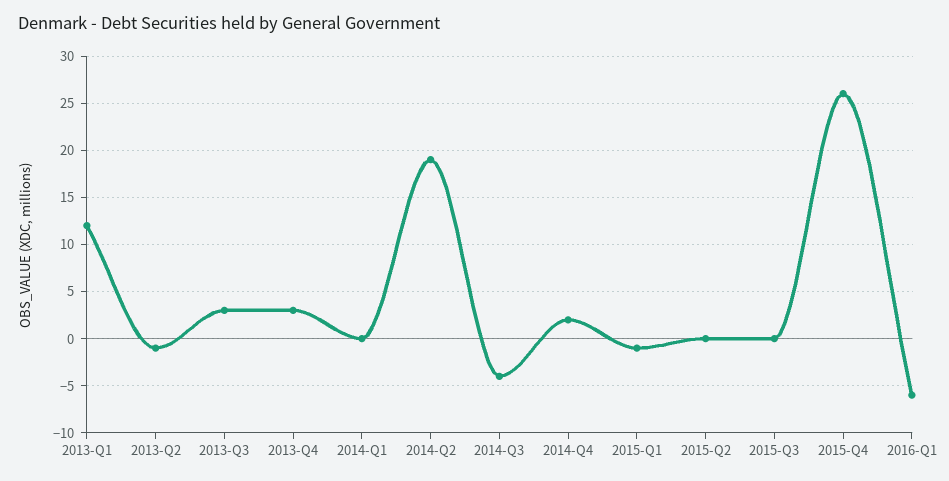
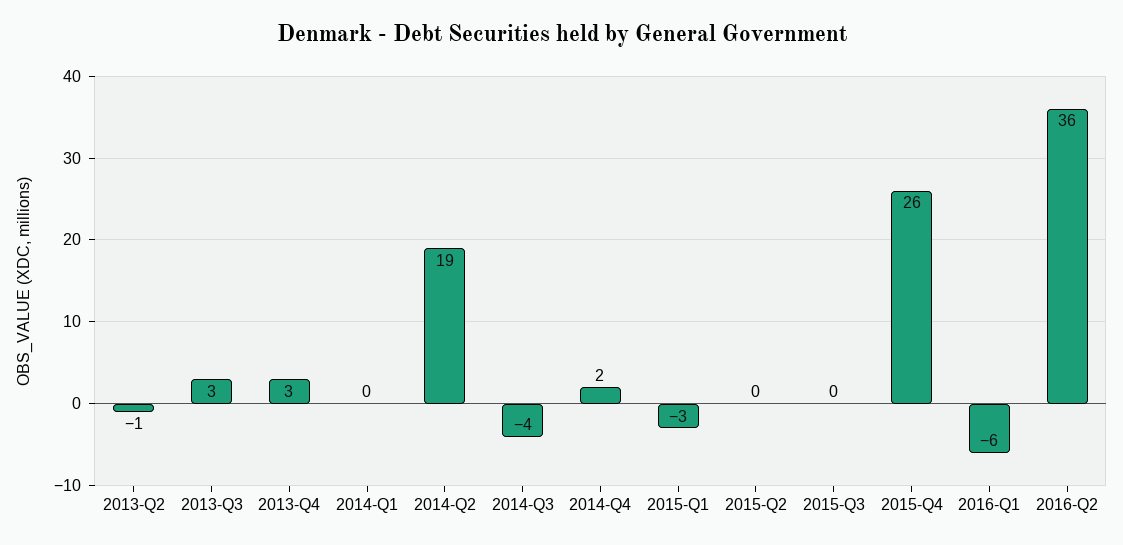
2013-Q1: 12 -> none
2015-Q1: -1 -> -3
2016-Q2: none -> 36

